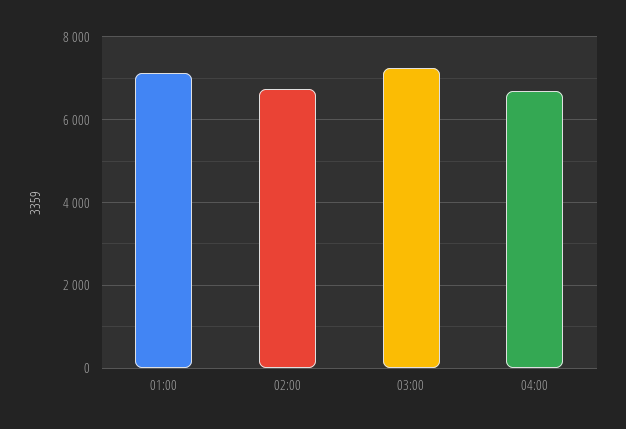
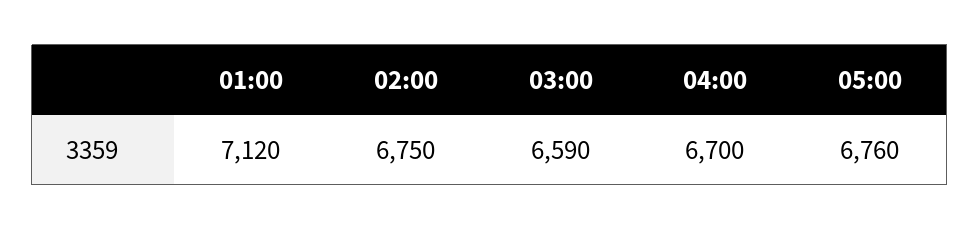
03:00: 7200 -> 6590
05:00: none -> 6760

